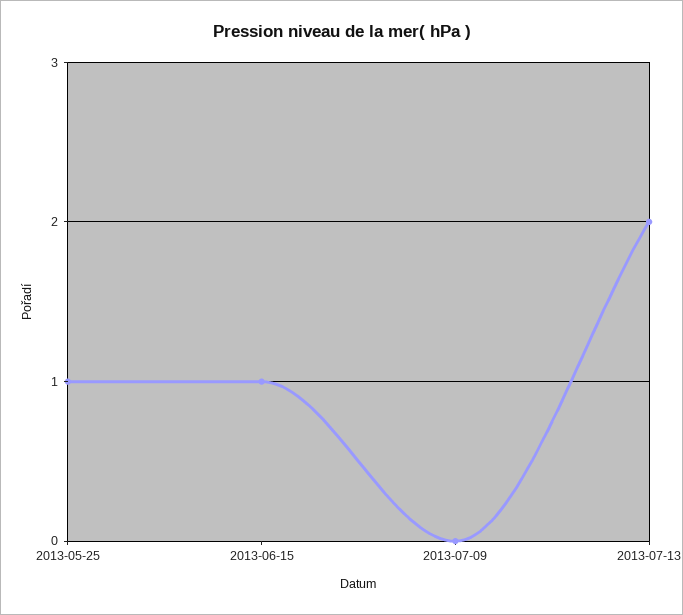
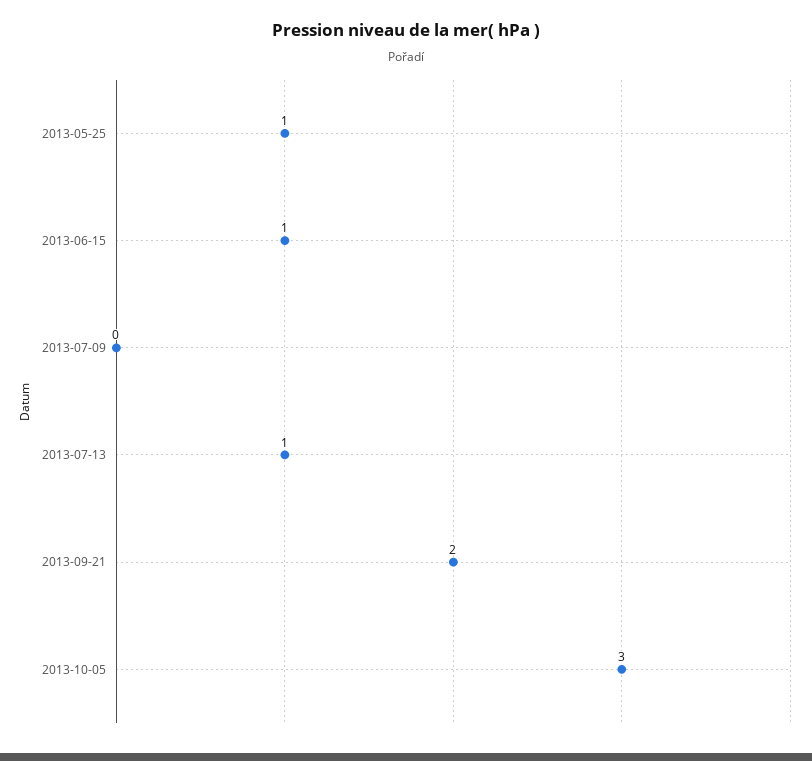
2013-07-13: 2 -> 1
2013-09-21: none -> 2
2013-10-05: none -> 3

